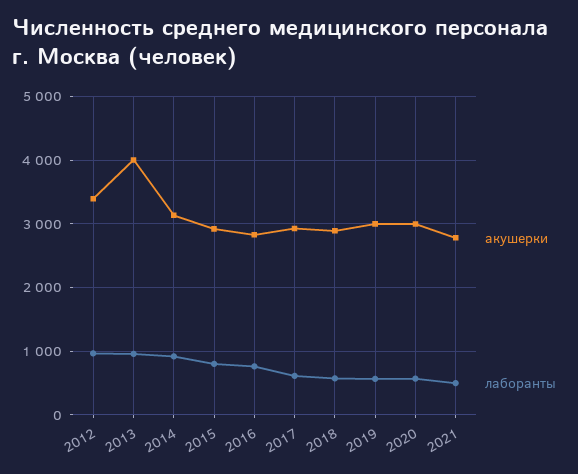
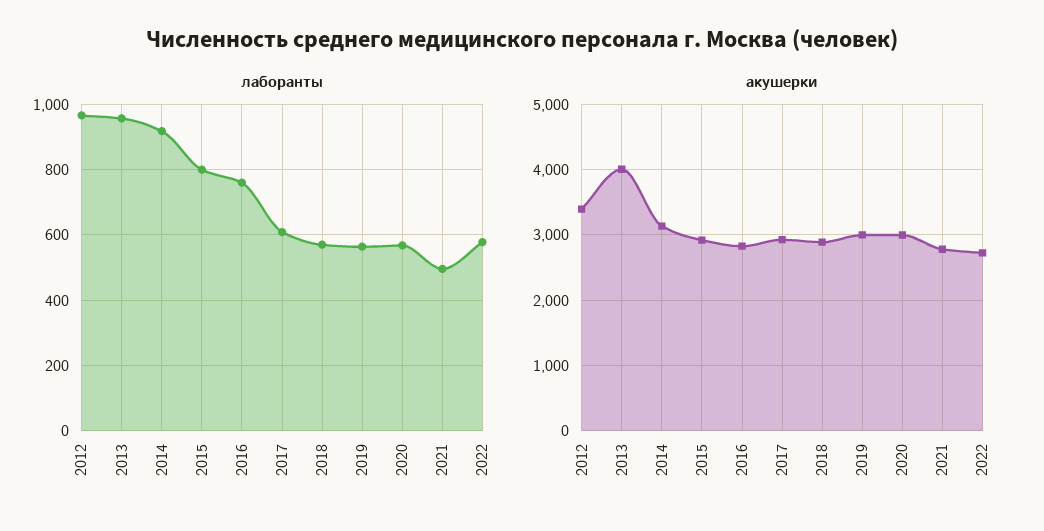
лаборанты, 2022: none -> 580
акушерки, 2022: none -> 2700

